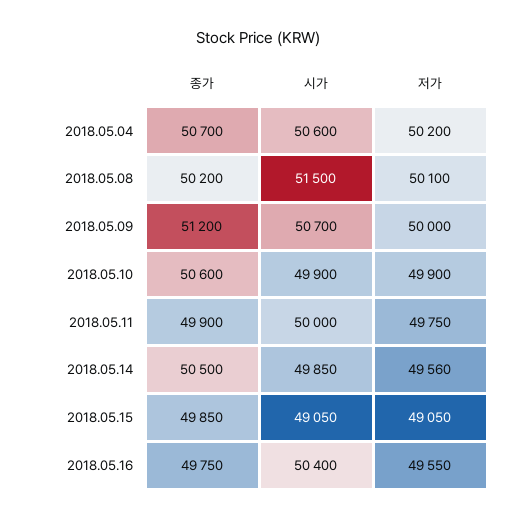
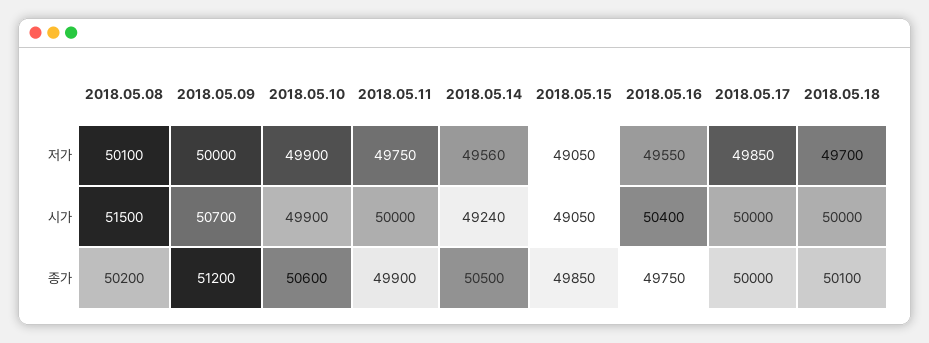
종가, 2018.05.04: 50700 -> none
시가, 2018.05.04: 50600 -> none
저가, 2018.05.04: 50200 -> none
시가, 2018.05.14: 49850 -> 49240
저가, 2018.05.17: none -> 49850
저가, 2018.05.18: none -> 49700
시가, 2018.05.17: none -> 50000
시가, 2018.05.18: none -> 50000
종가, 2018.05.17: none -> 50000
종가, 2018.05.18: none -> 50100

